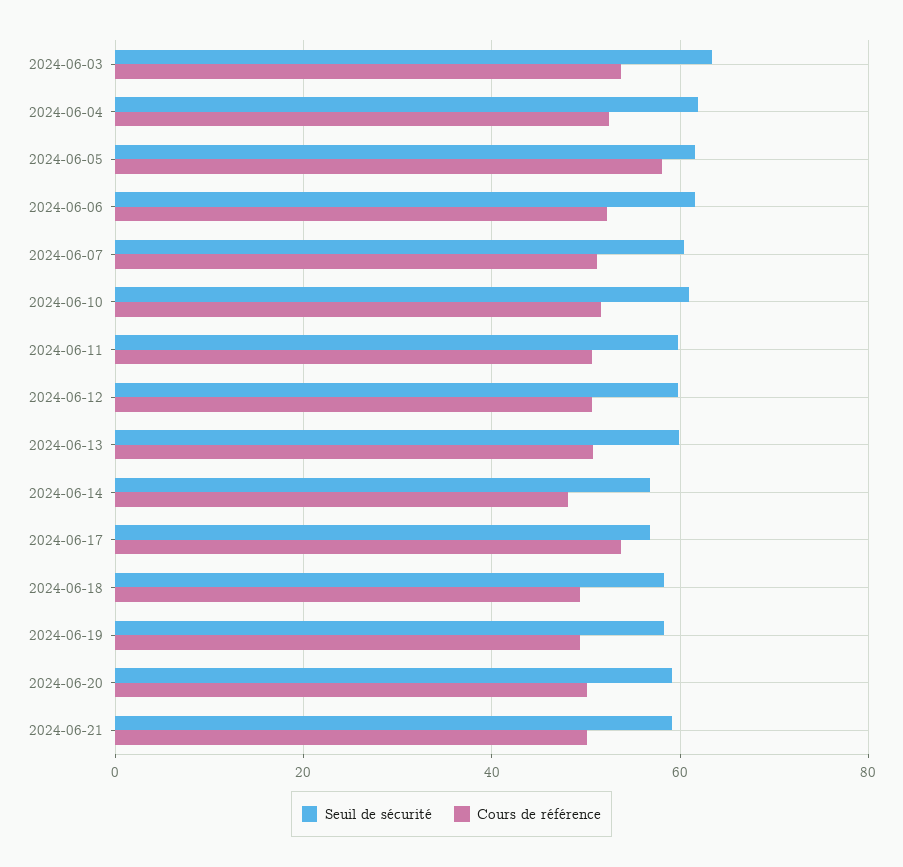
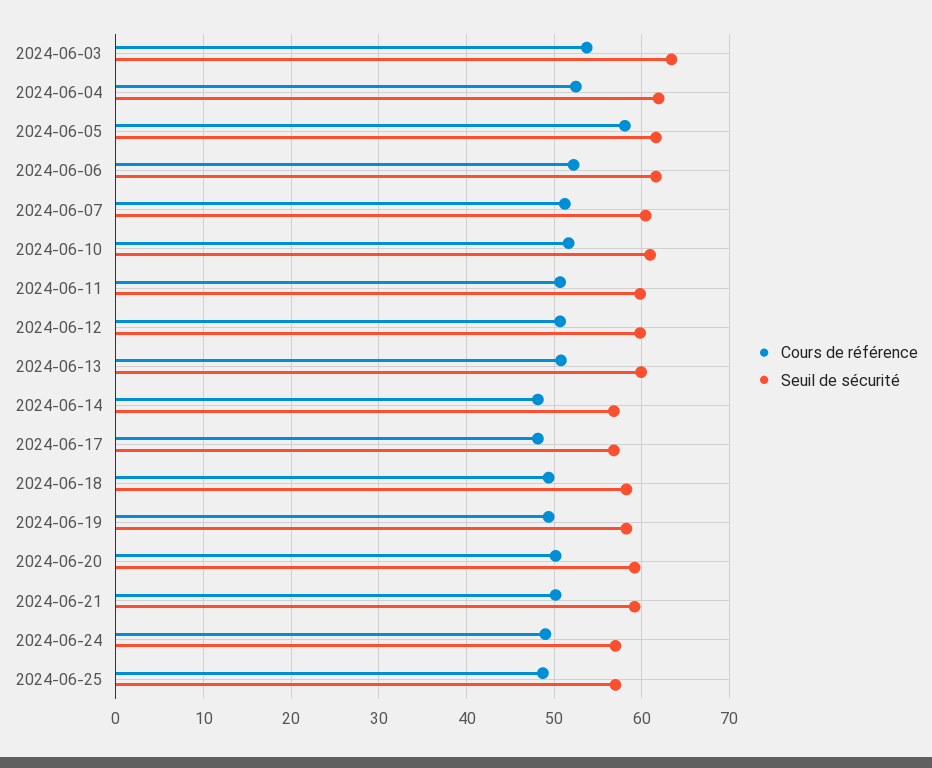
Cours de référence, 2024-06-17: 54 -> 48
Cours de référence, 2024-06-24: none -> 49
Seuil de sécurité, 2024-06-24: none -> 57
Cours de référence, 2024-06-25: none -> 49
Seuil de sécurité, 2024-06-25: none -> 57

